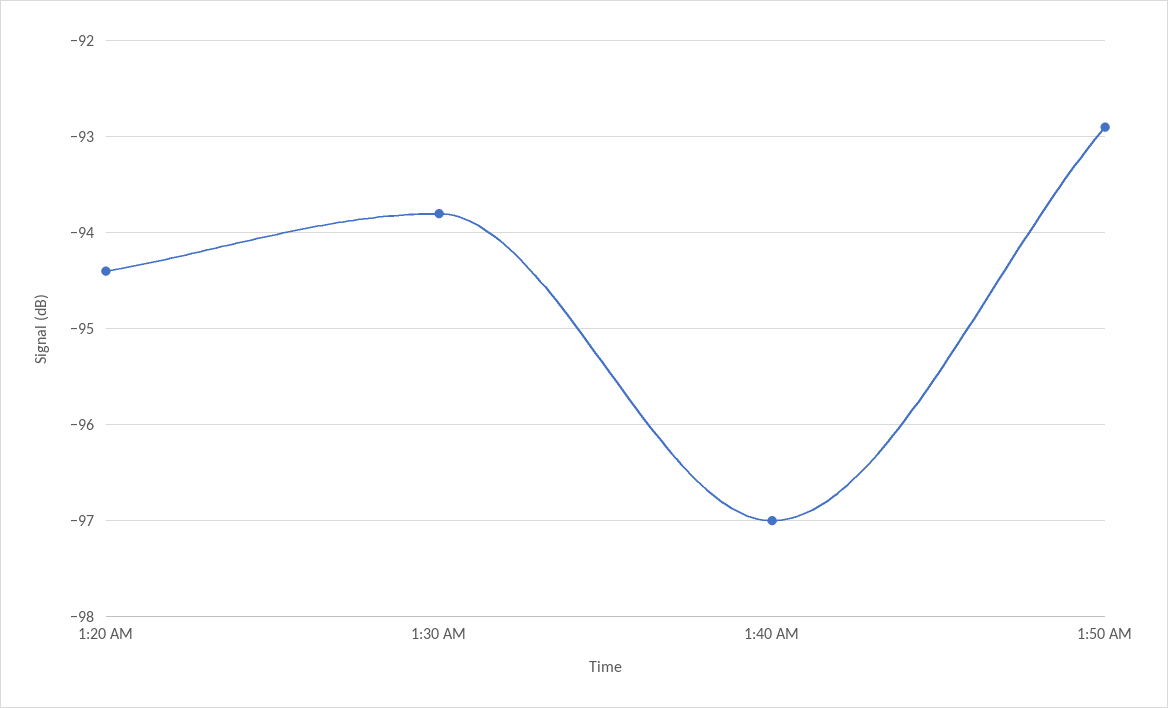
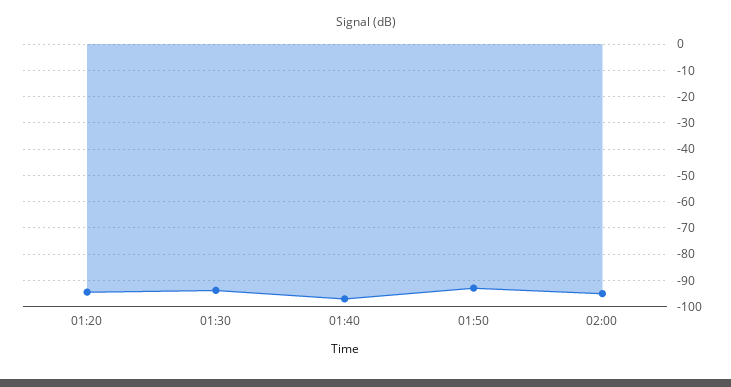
02:00: none -> -95

